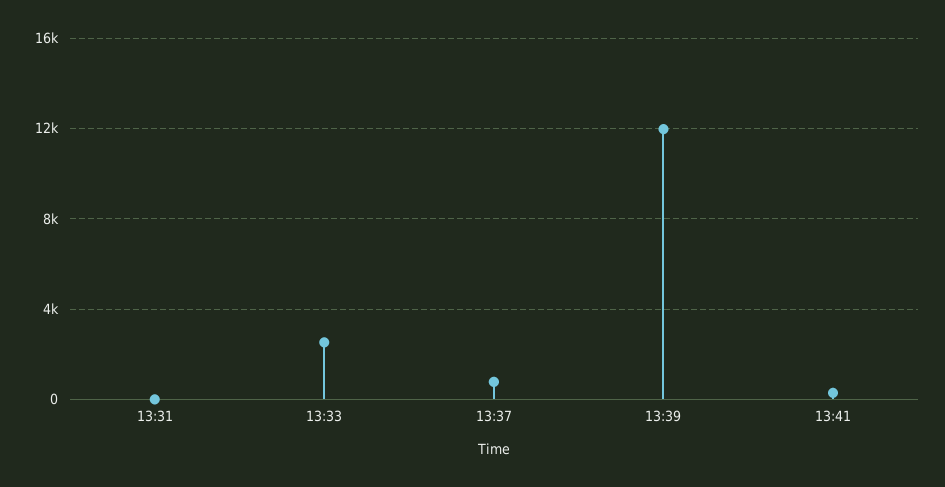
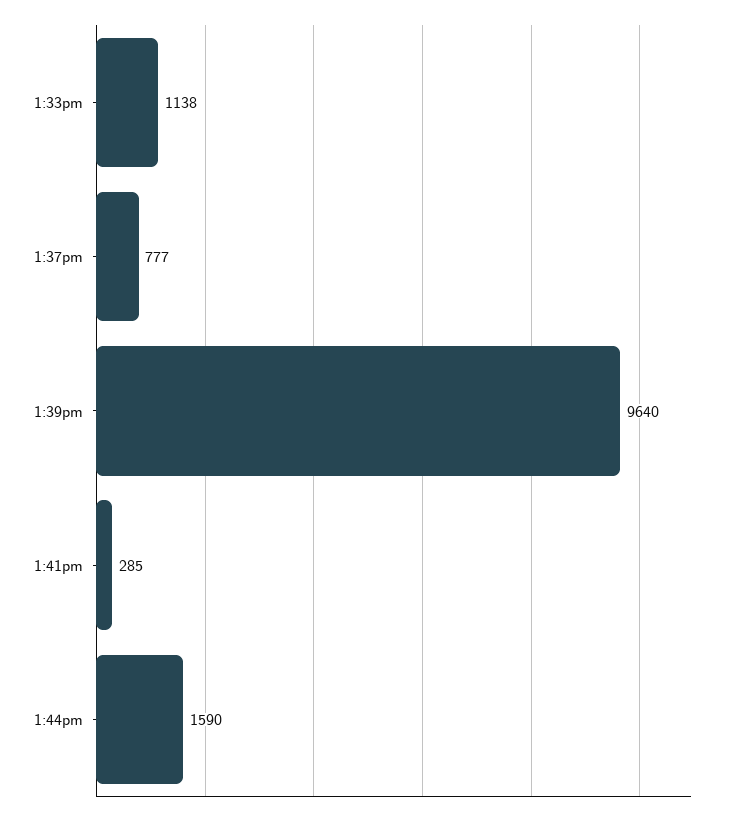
13:31: 0 -> none
13:33: 2500 -> 1138
13:39: 12000 -> 9640
1:44pm: none -> 1590

